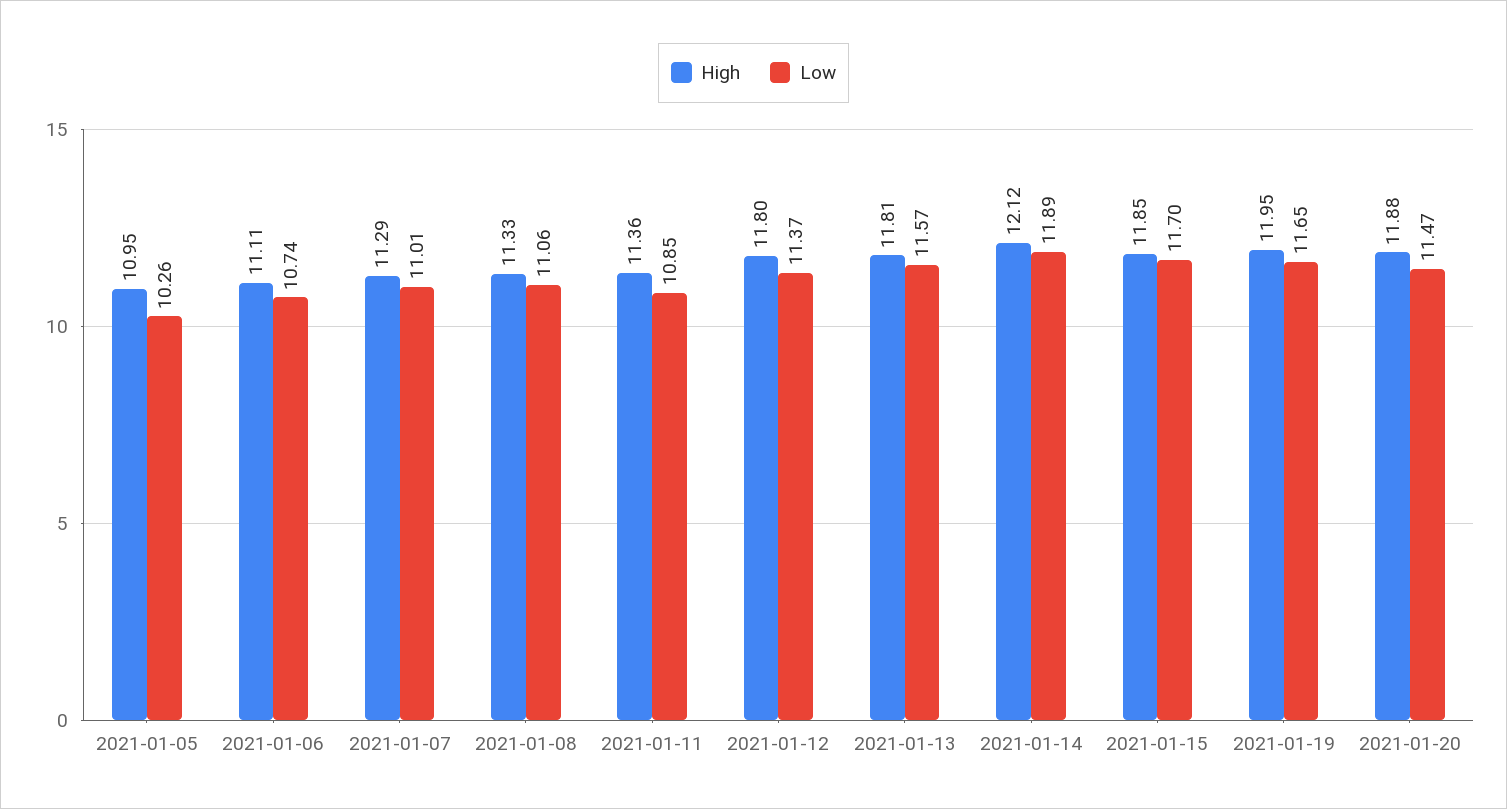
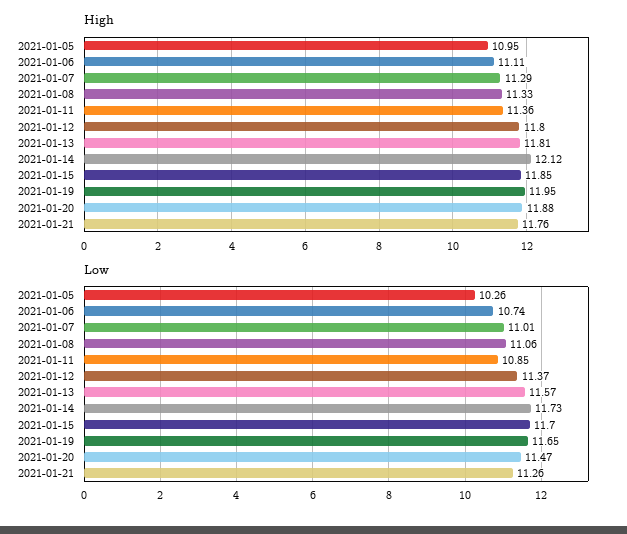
Low, 2021-01-14: 11.89 -> 11.73
High, 2021-01-21: none -> 11.76
Low, 2021-01-21: none -> 11.26

